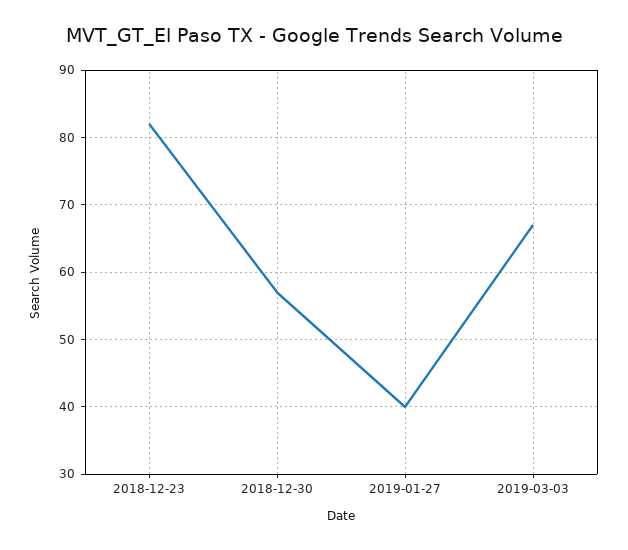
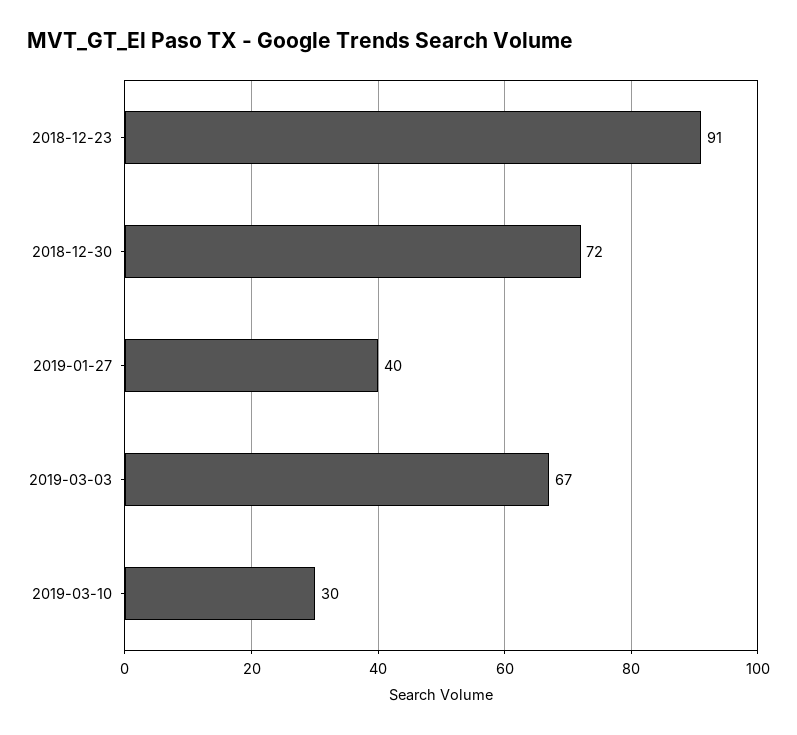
2018-12-23: 82 -> 91
2018-12-30: 57 -> 72
2019-03-10: none -> 30

